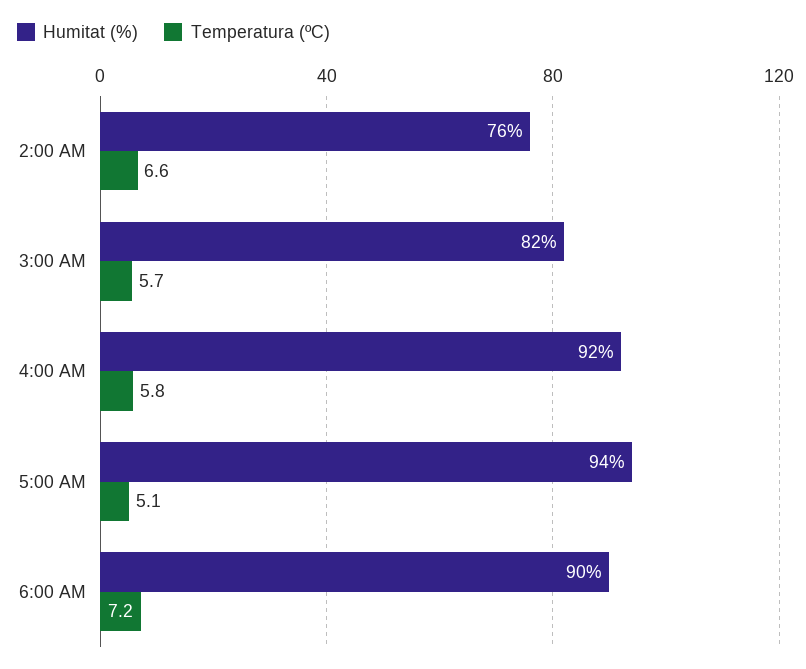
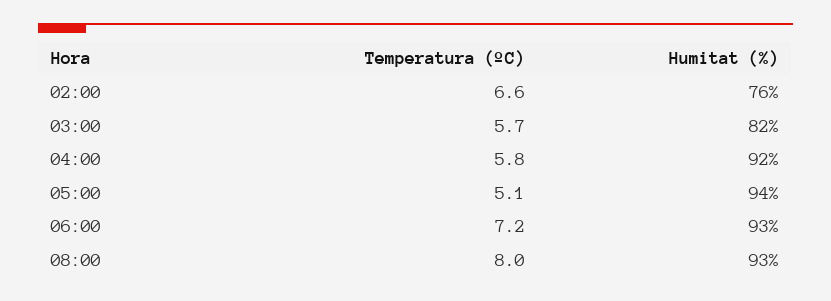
Humitat (%), 6:00 AM: 90 -> 93
Temperatura (ºC), 08:00: none -> 8
Humitat (%), 08:00: none -> 93

